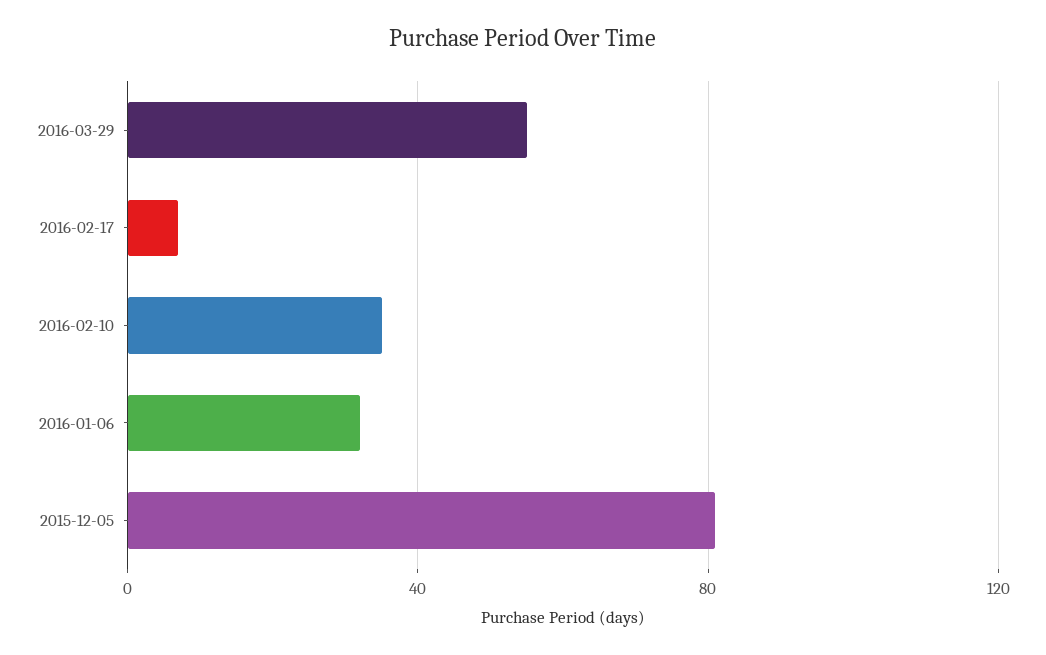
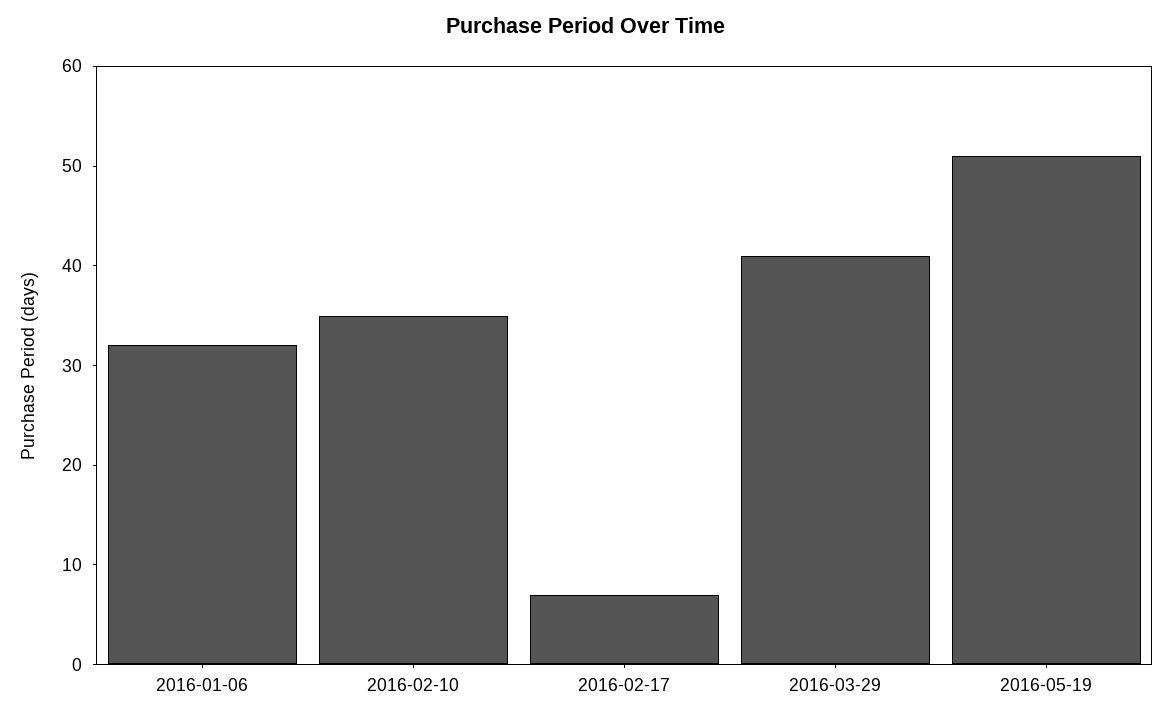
2016-03-29: 55 -> 41
2015-12-05: 80 -> none
2016-05-19: none -> 51

